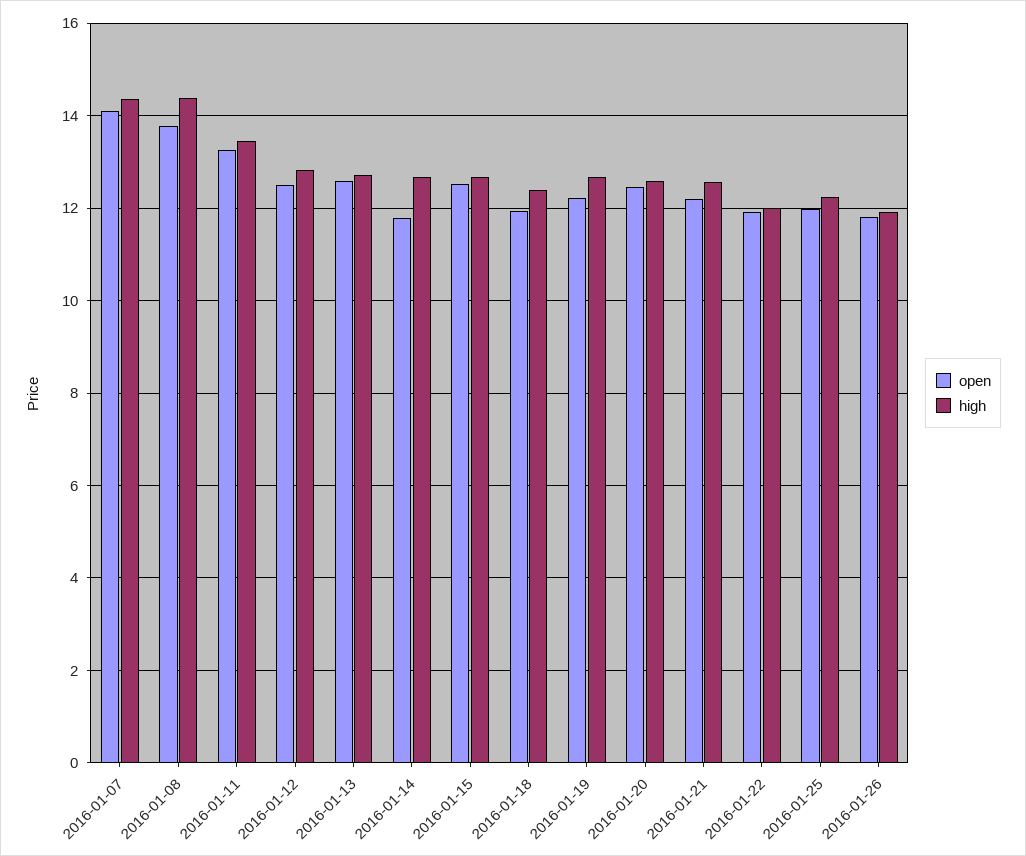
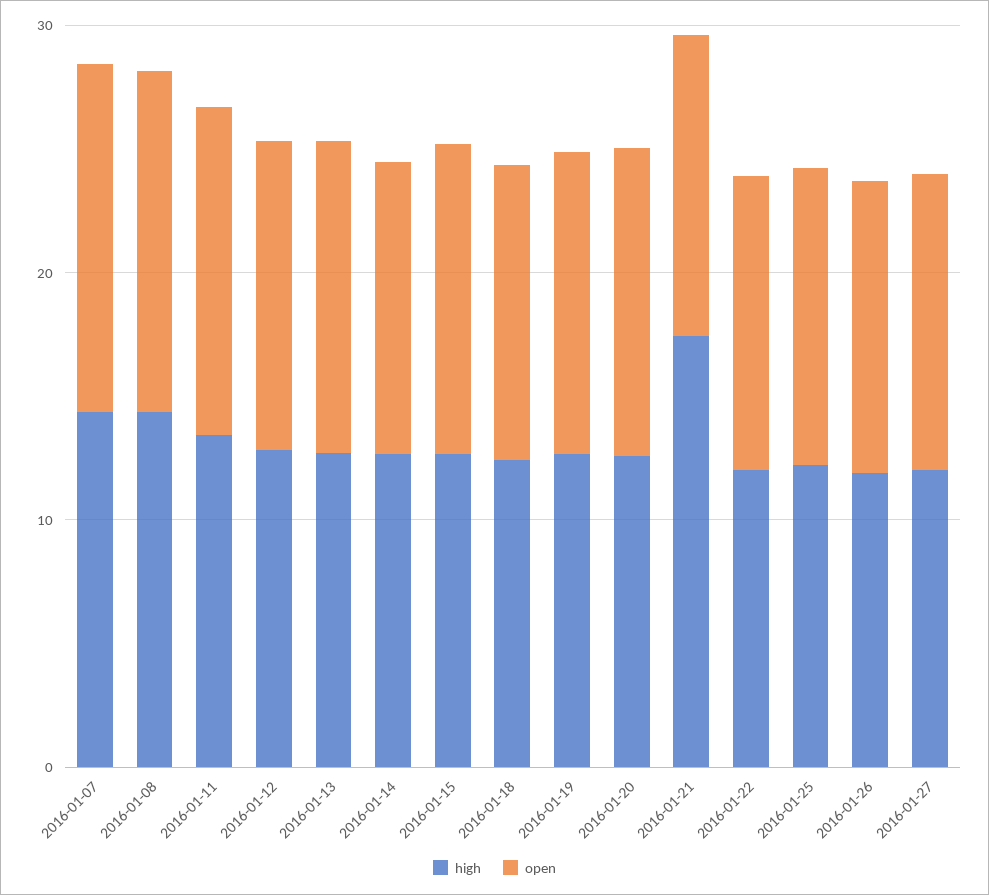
high, 2016-01-21: 12.6 -> 18
high, 2016-01-27: none -> 12
open, 2016-01-27: none -> 12

